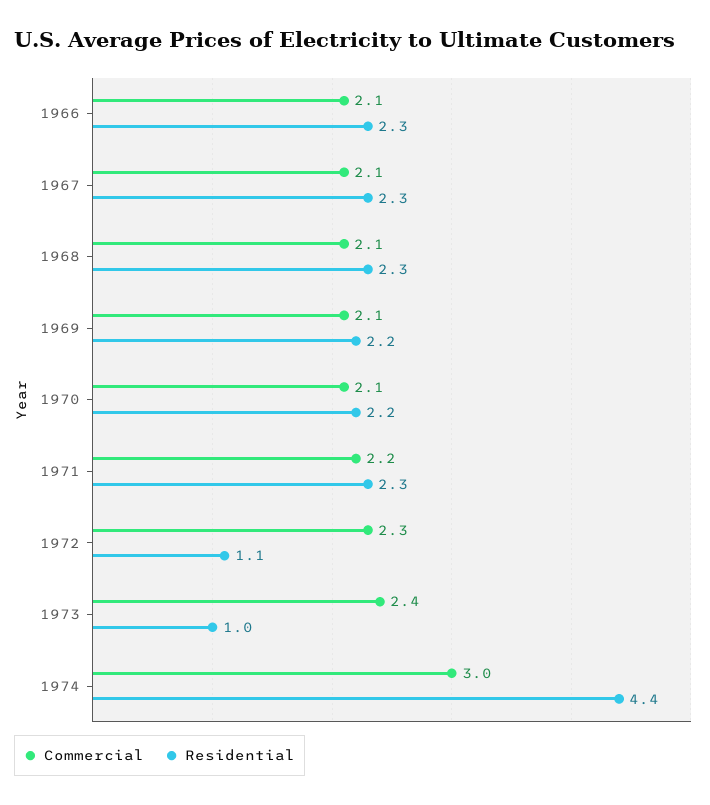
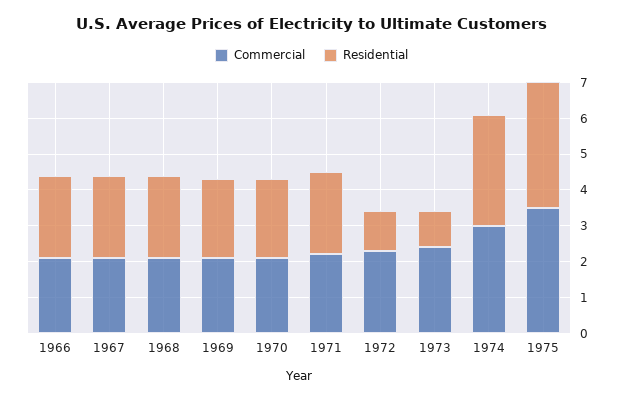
Residential, 1974: 4.4 -> 3
Commercial, 1975: none -> 3.5
Residential, 1975: none -> 3.5

